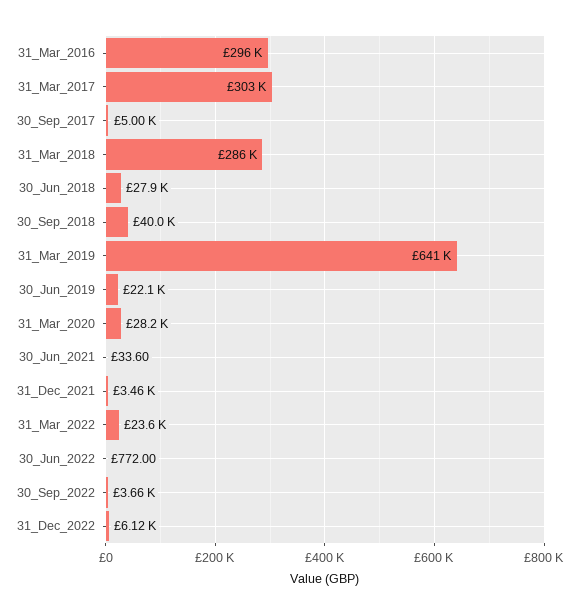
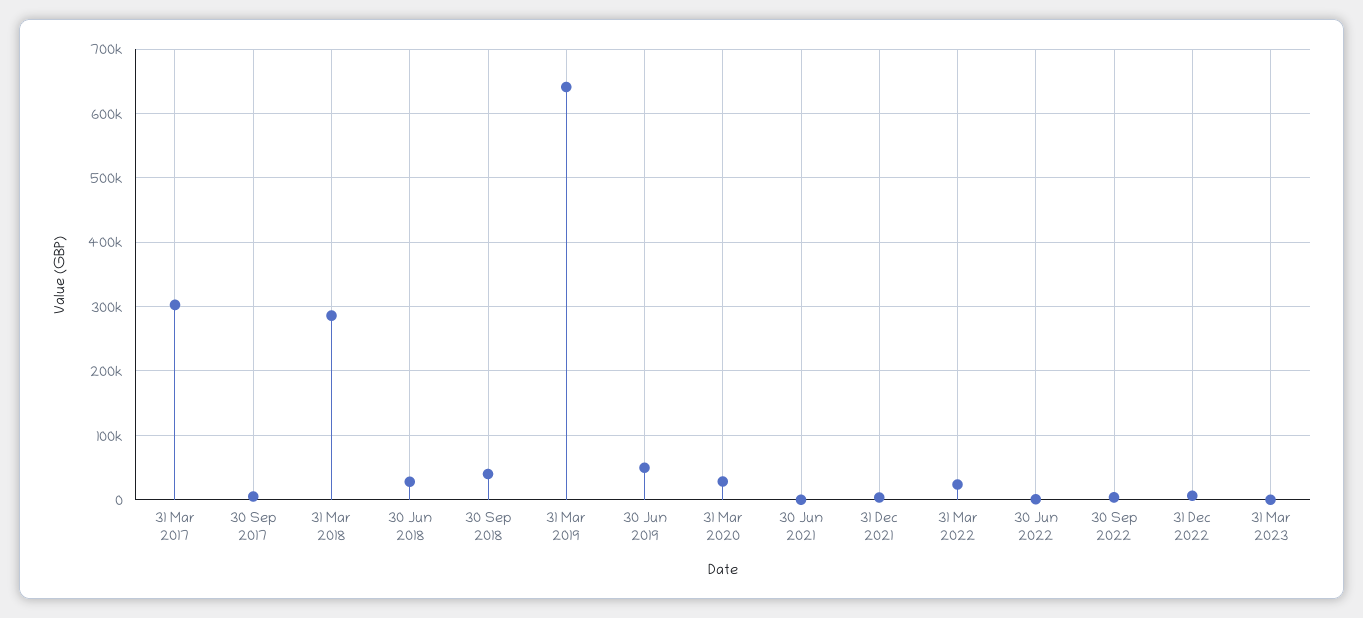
31_Mar_2016: 296000 -> none
30_Jun_2019: 22100 -> 50000
31 Mar 2023: none -> 0

